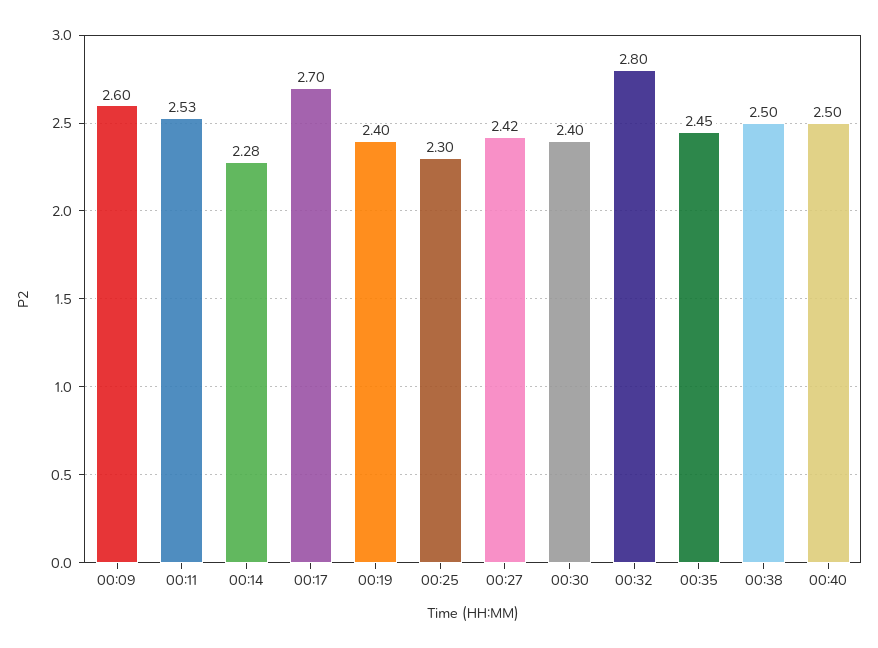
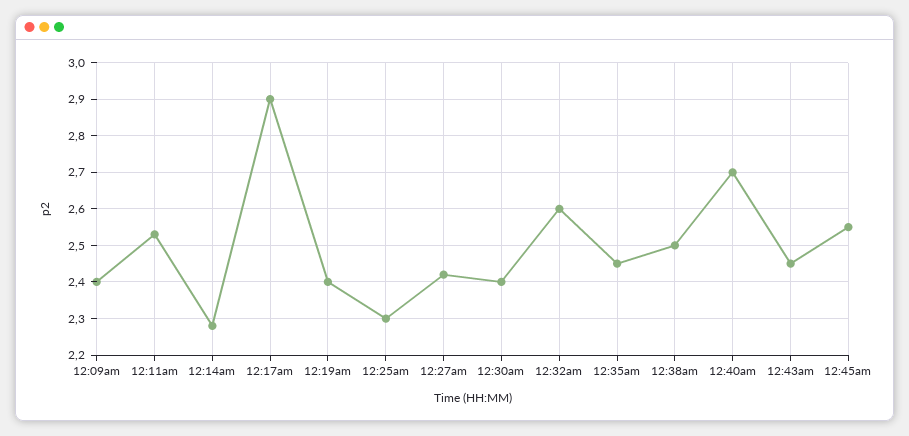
00:09: 2.6 -> 2.4
00:17: 2.7 -> 2.9
00:32: 2.8 -> 2.6
00:40: 2.5 -> 2.7
12:43am: none -> 2.45
12:45am: none -> 2.55

